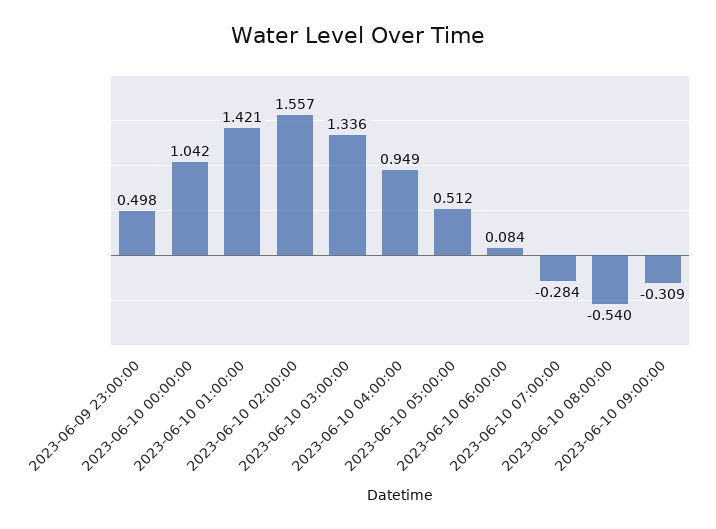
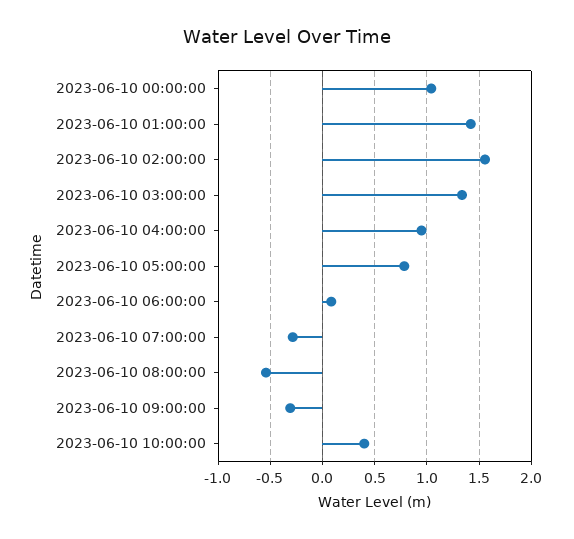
2023-06-09 23:00:00: 0.498 -> none
2023-06-10 05:00:00: 0.512 -> 0.8
2023-06-10 10:00:00: none -> 0.4

